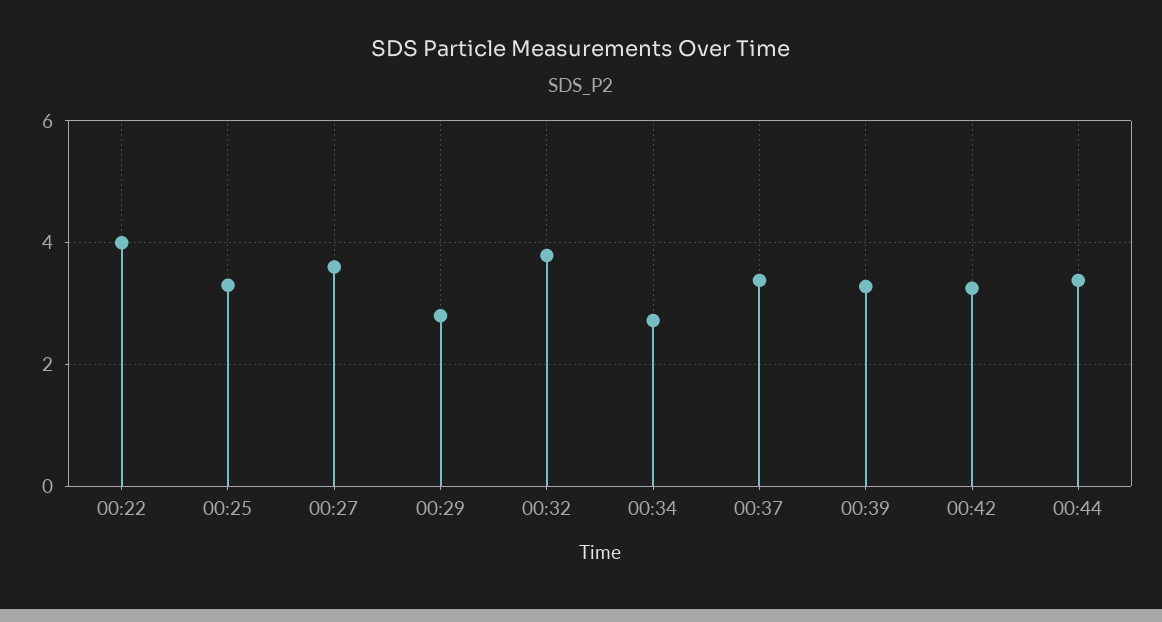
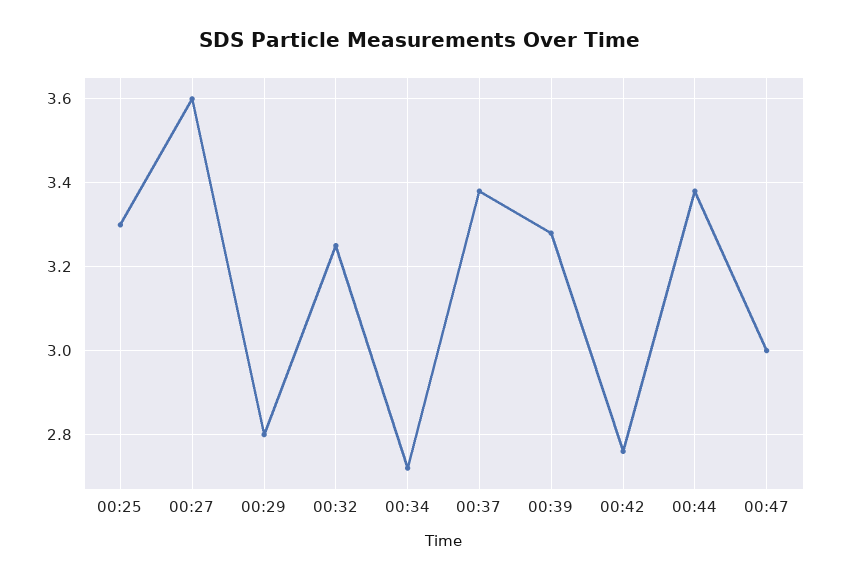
00:22: 4 -> none
00:32: 3.8 -> 3.25
00:42: 3.2 -> 2.75
00:47: none -> 3

